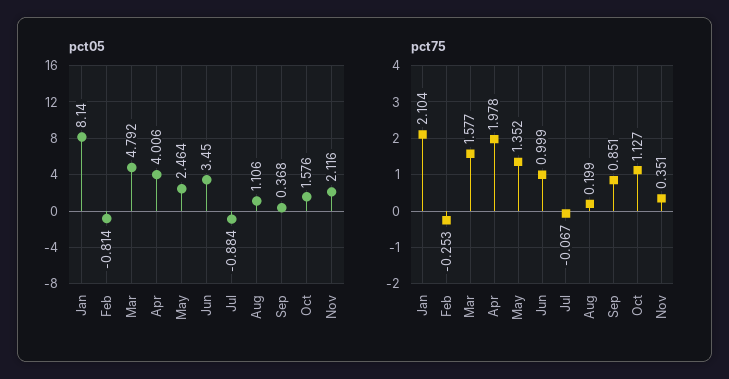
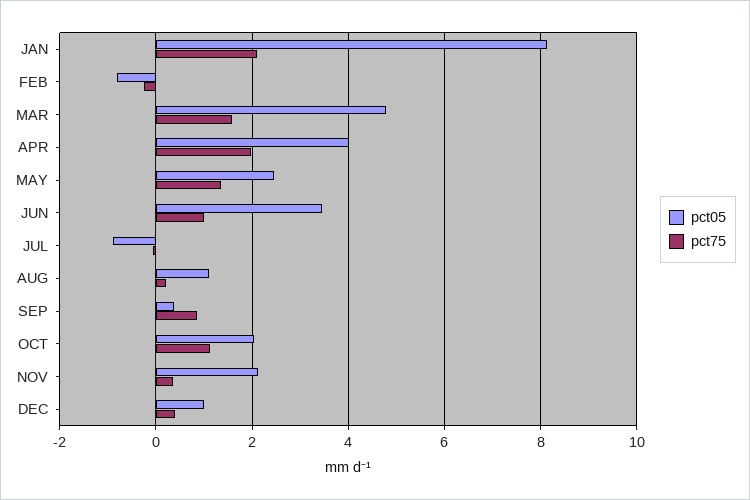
pct05, Oct: 1.576 -> 2
pct05, DEC: none -> 1
pct75, DEC: none -> 0.4

